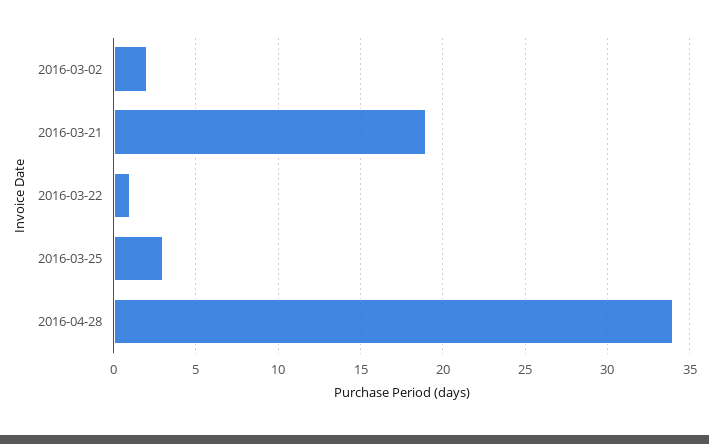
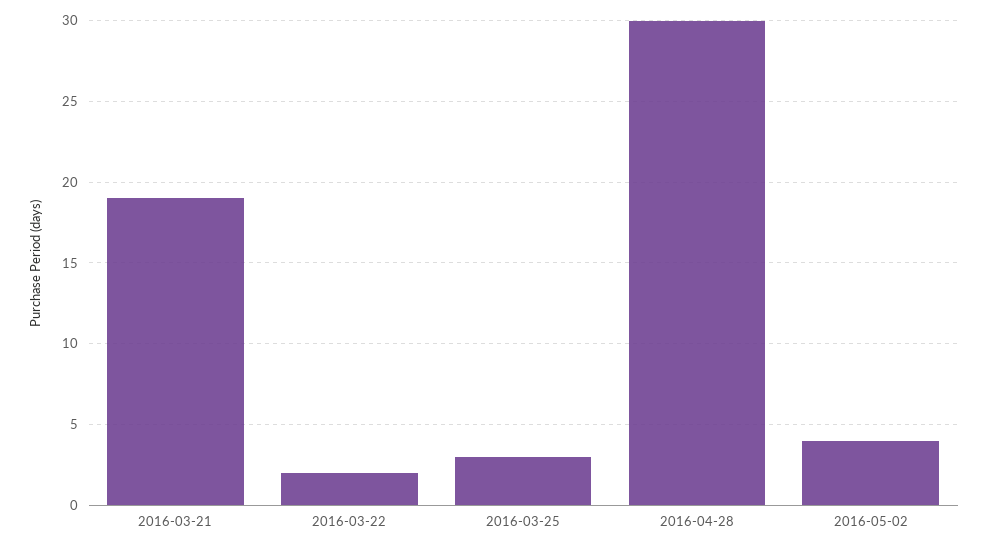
2016-03-02: 2 -> none
2016-03-22: 1 -> 2
2016-04-28: 34 -> 30
2016-05-02: none -> 4

